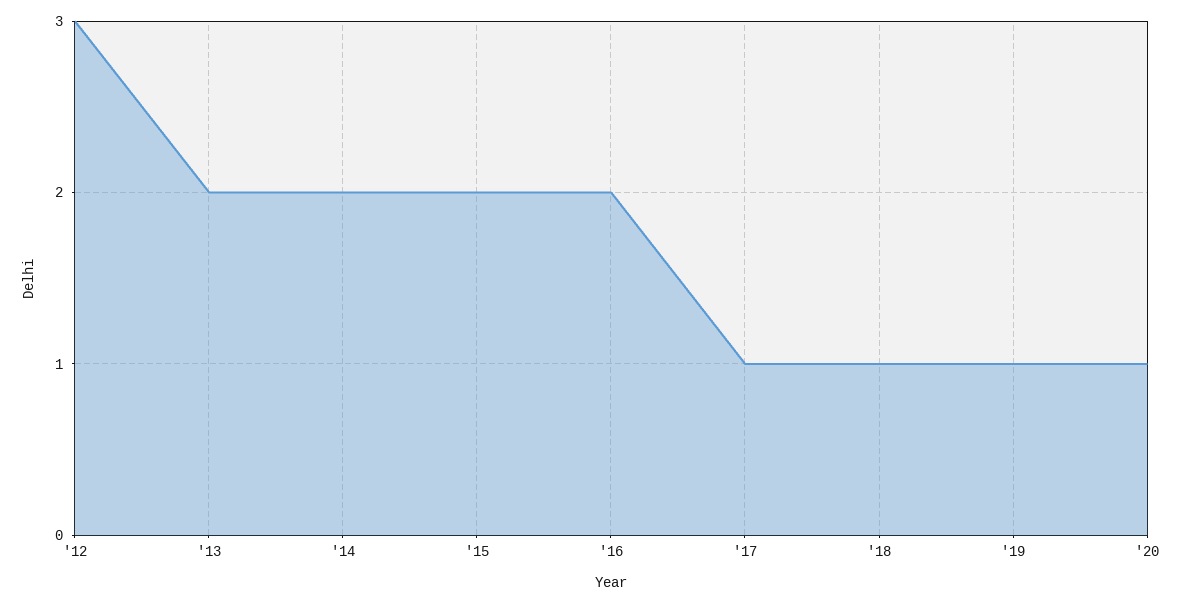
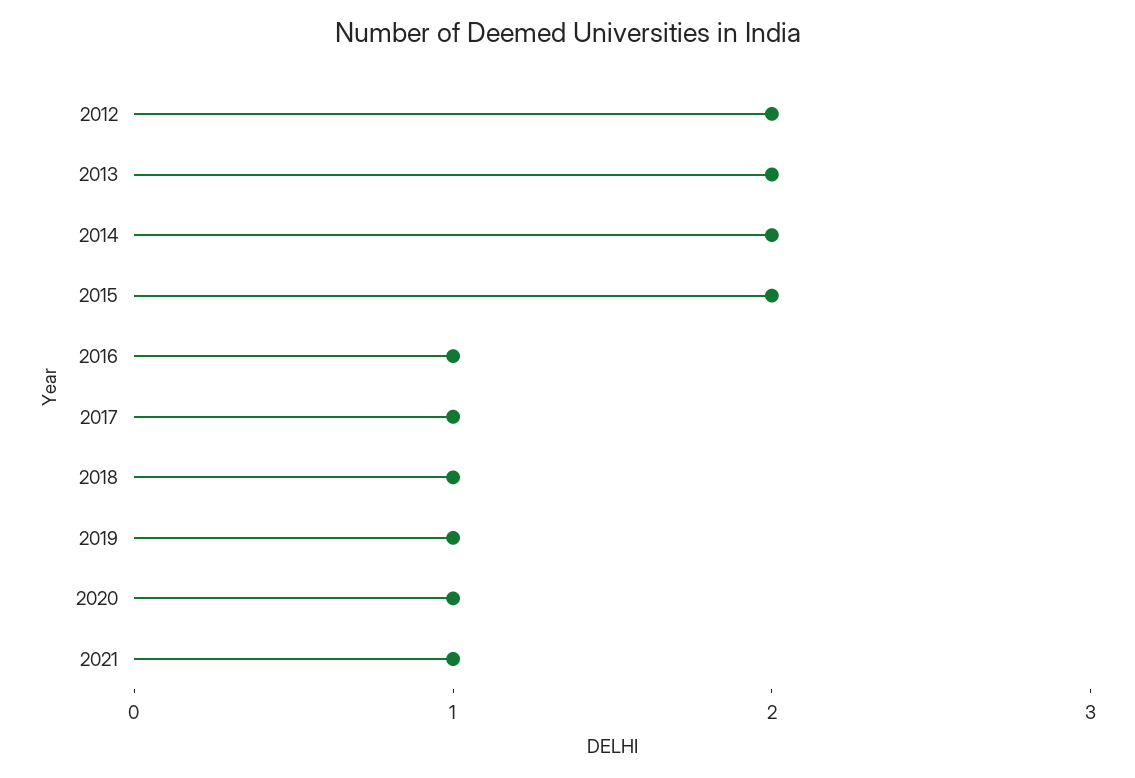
'12: 3 -> 2
'16: 2 -> 1
2021: none -> 1

